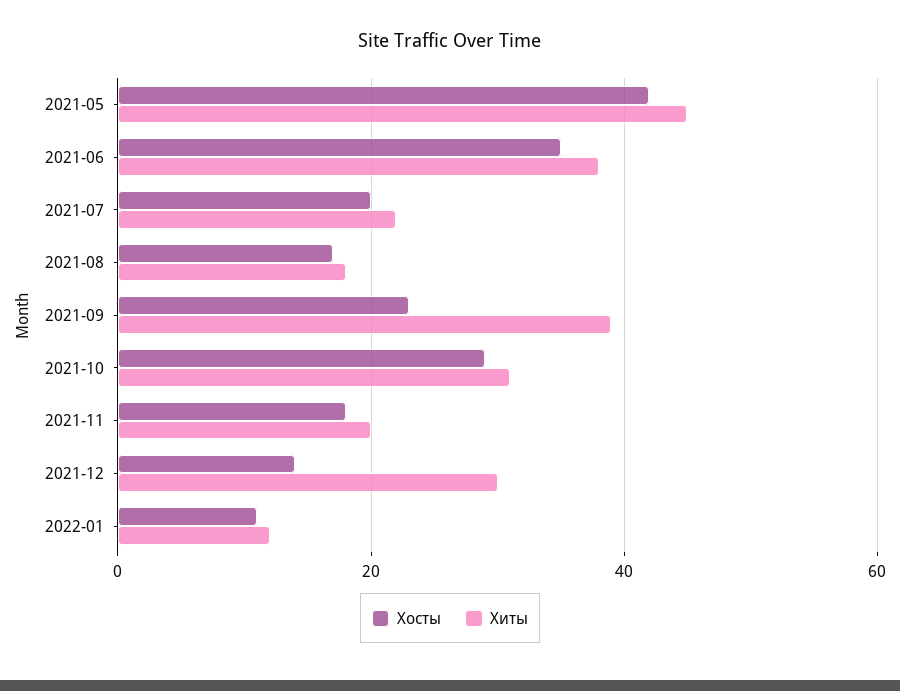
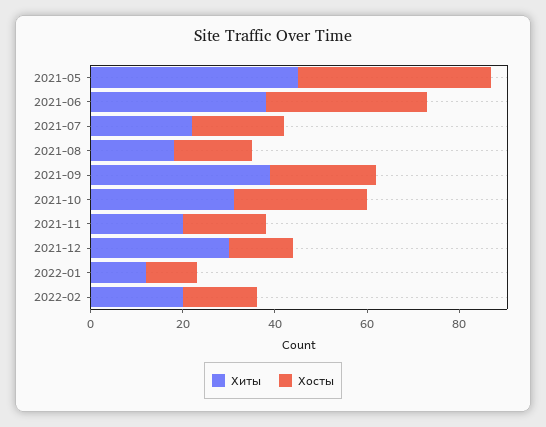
Хиты, 2022-02: none -> 20
Хосты, 2022-02: none -> 15

